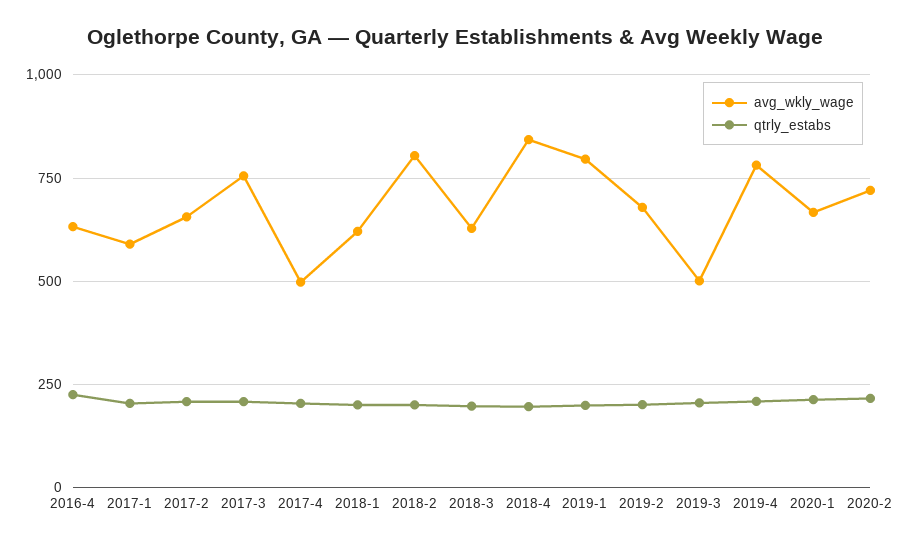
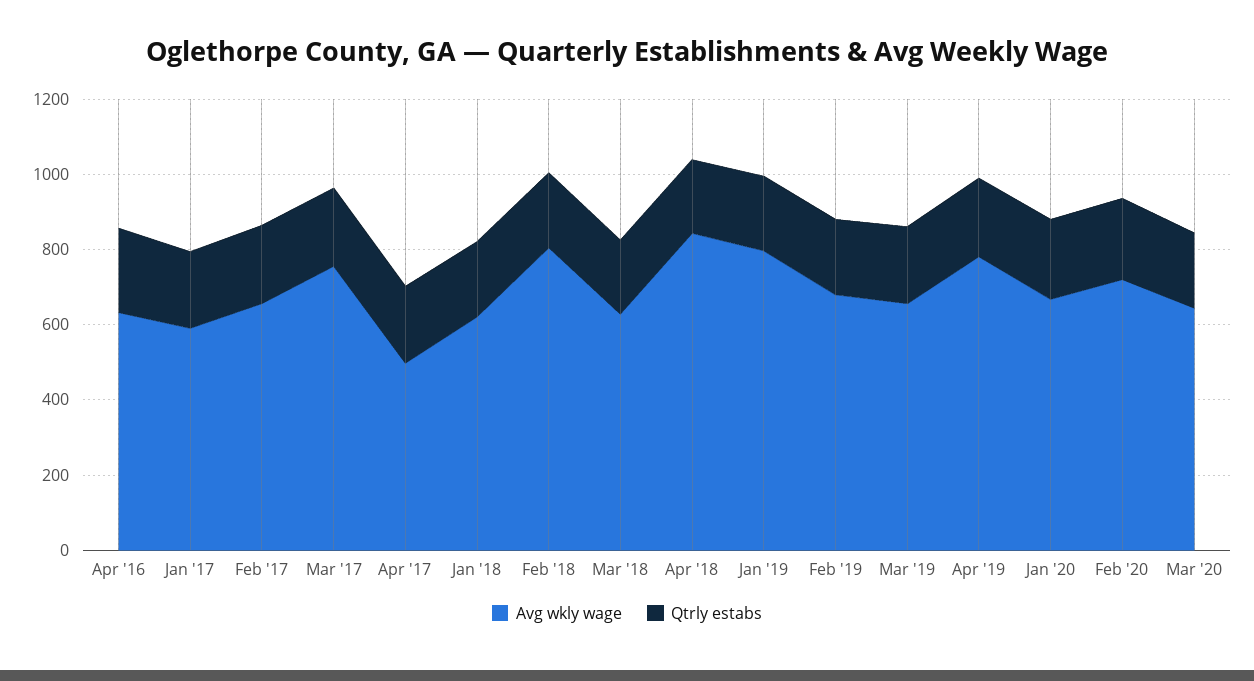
avg_wkly_wage, 2019-3: 500 -> 650
avg_wkly_wage, Mar '20: none -> 650
qtrly_estabs, Mar '20: none -> 200

